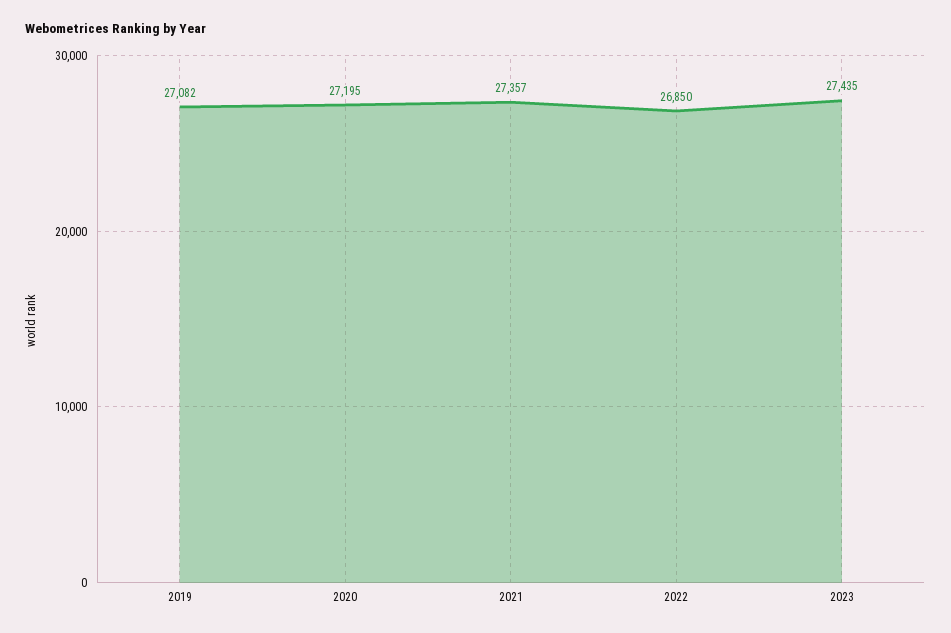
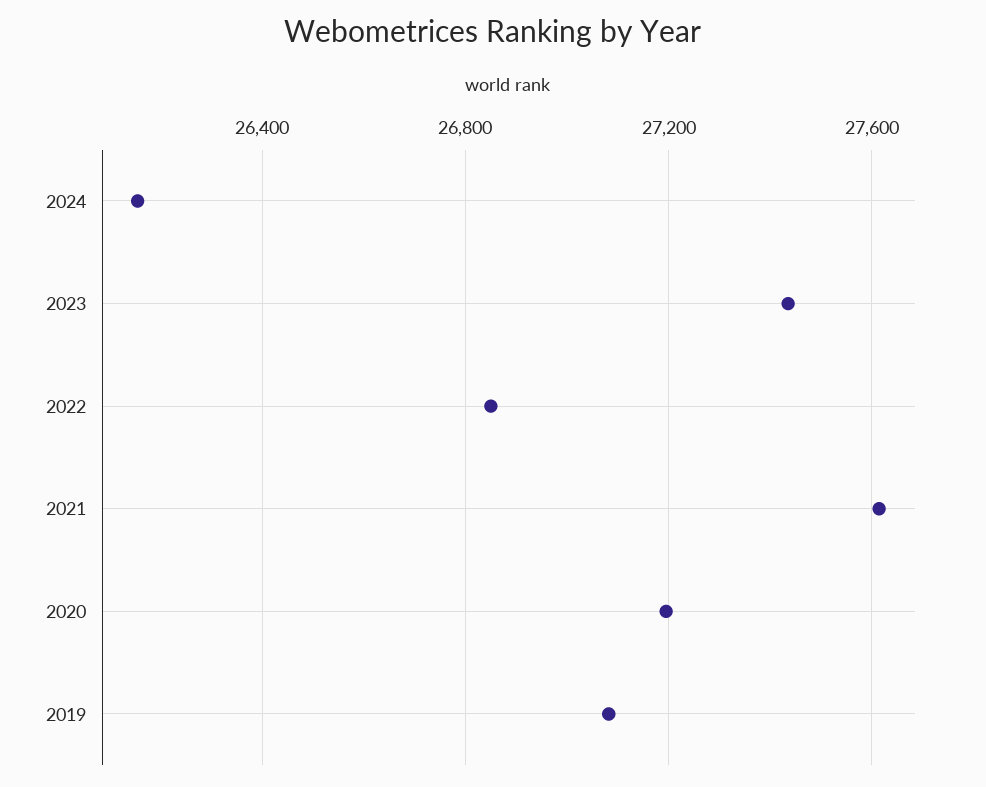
2021: 27357 -> 27600
2024: none -> 26150

